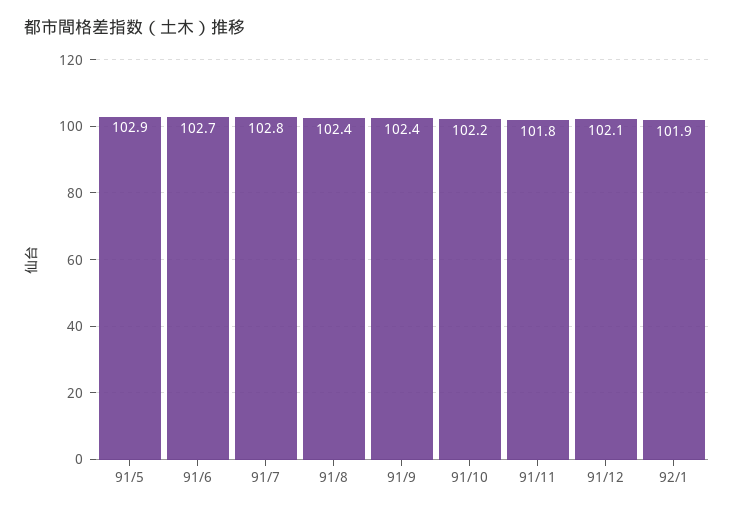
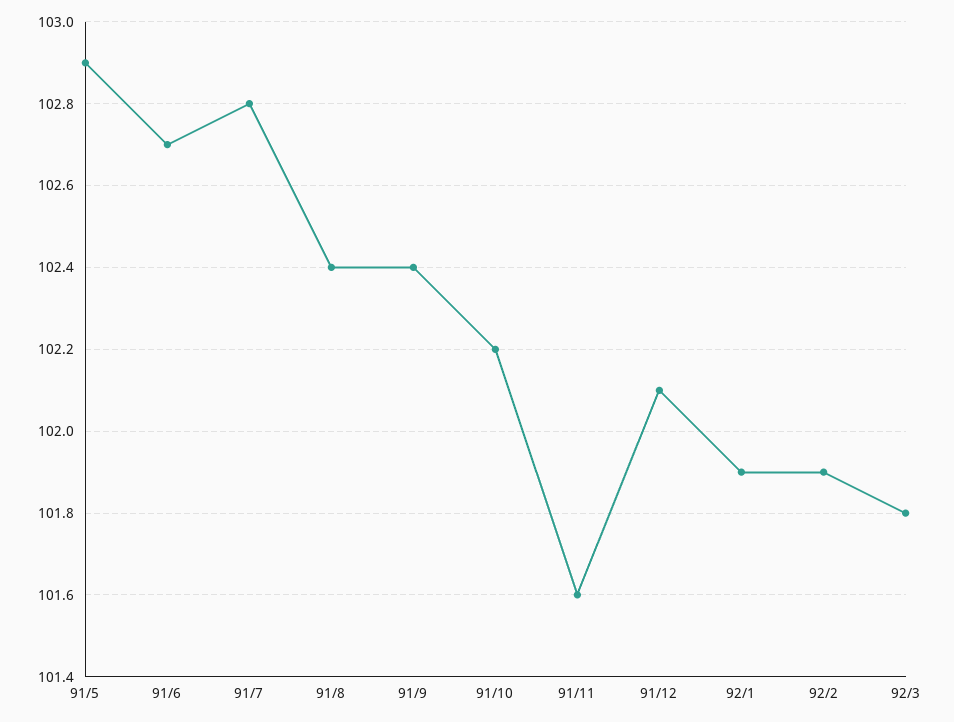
91/11: 101.8 -> 101.6
92/2: none -> 101.9
92/3: none -> 101.8

